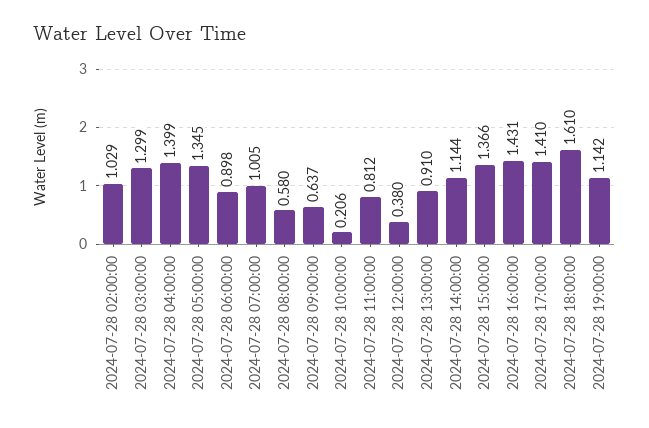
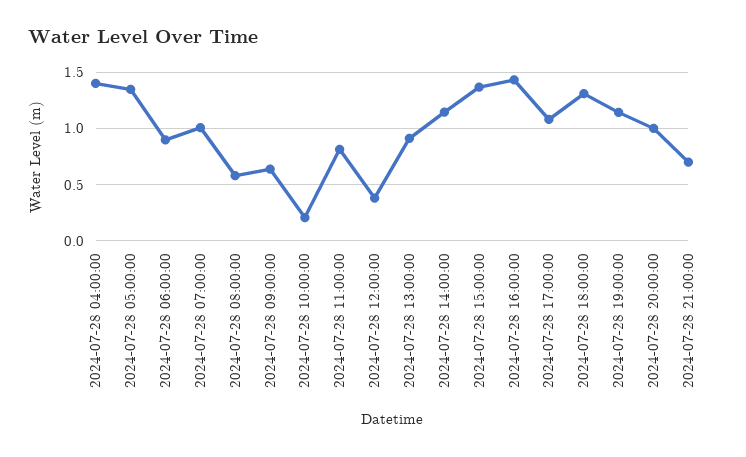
2024-07-28 02:00:00: 1.029 -> none
2024-07-28 03:00:00: 1.299 -> none
2024-07-28 17:00:00: 1.41 -> 1.1
2024-07-28 18:00:00: 1.61 -> 1.3
2024-07-28 20:00:00: none -> 1
2024-07-28 21:00:00: none -> 0.7

